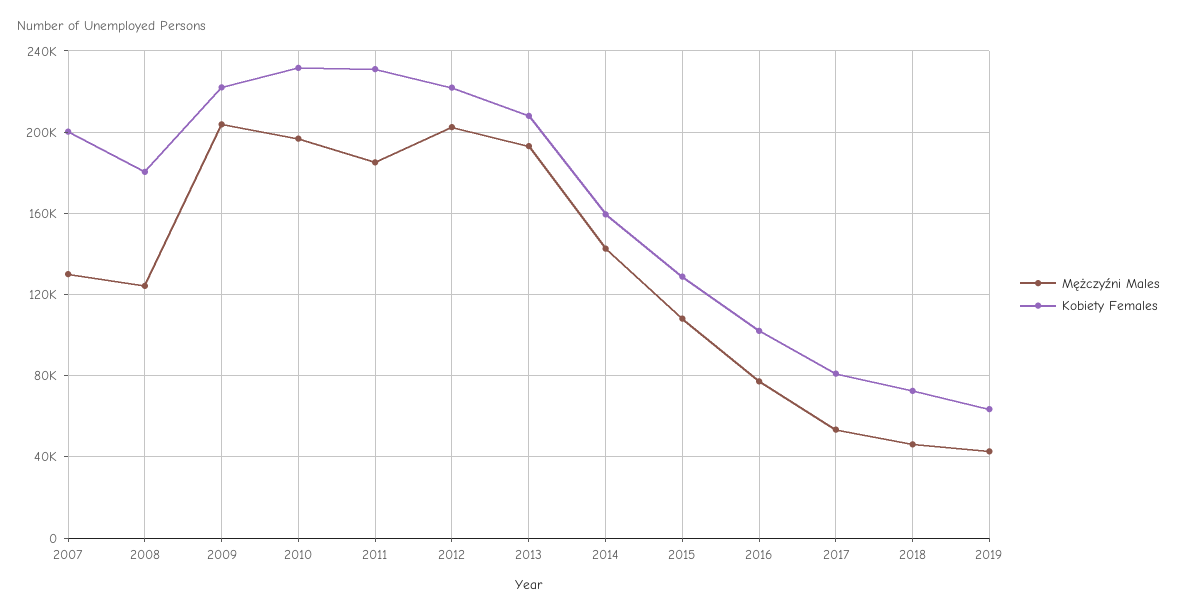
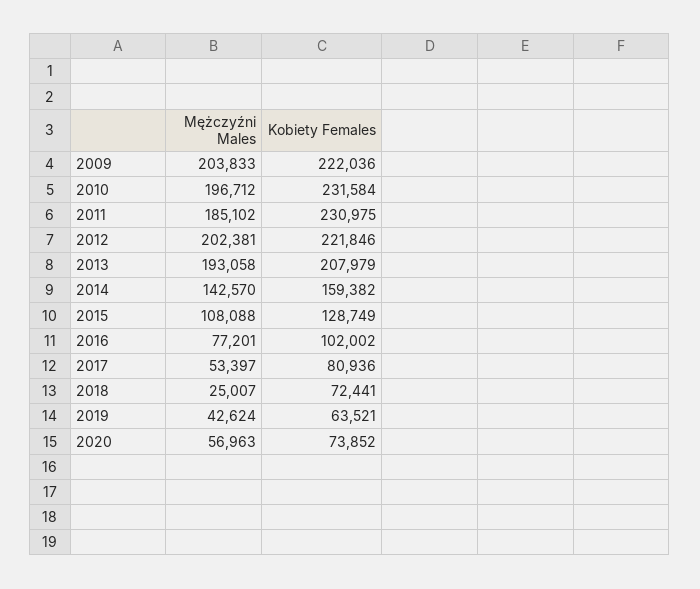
Mężczyźni Males, 2007: 130000 -> none
Kobiety Females, 2007: 200000 -> none
Mężczyźni Males, 2008: 125000 -> none
Kobiety Females, 2008: 180000 -> none
Mężczyźni Males, 2018: 45000 -> 25007
Mężczyźni Males, 2020: none -> 56963
Kobiety Females, 2020: none -> 73852

